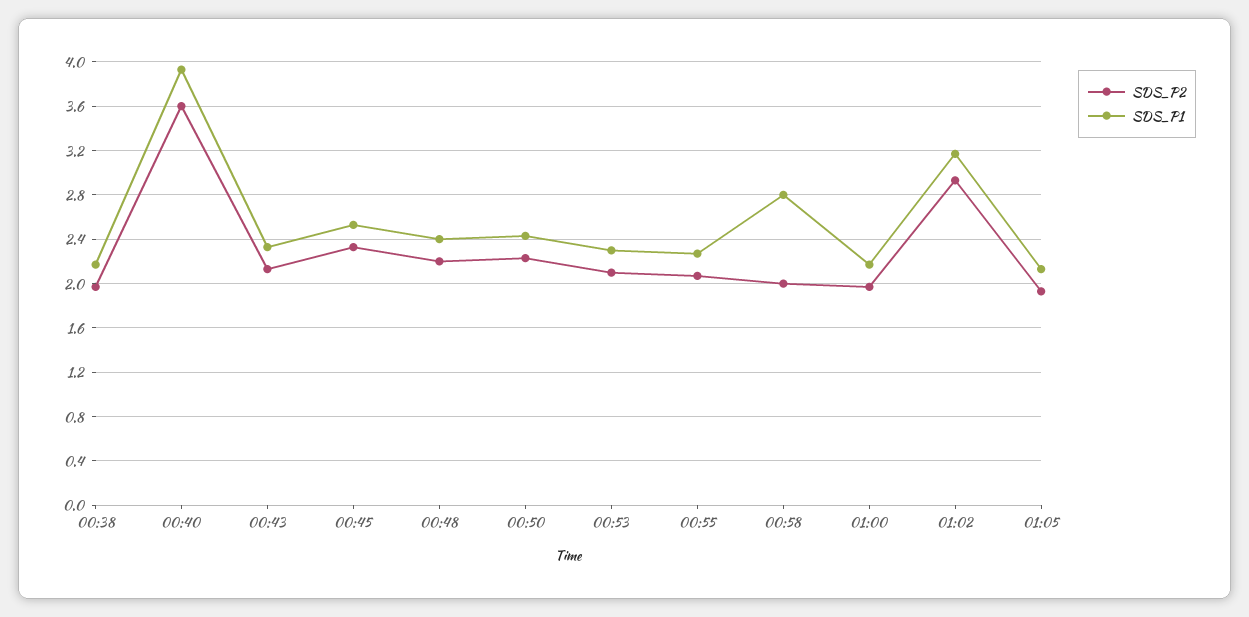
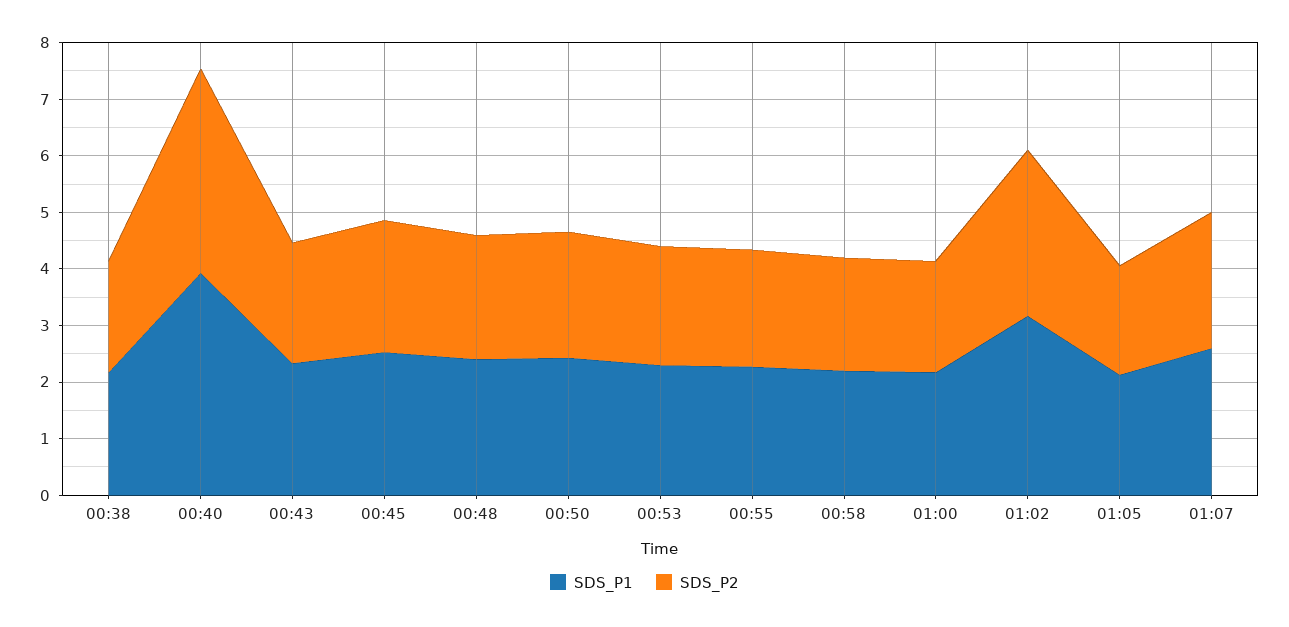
SDS_P1, 00:58: 2.8 -> 2.2
SDS_P1, 01:07: none -> 2.6
SDS_P2, 01:07: none -> 2.4

